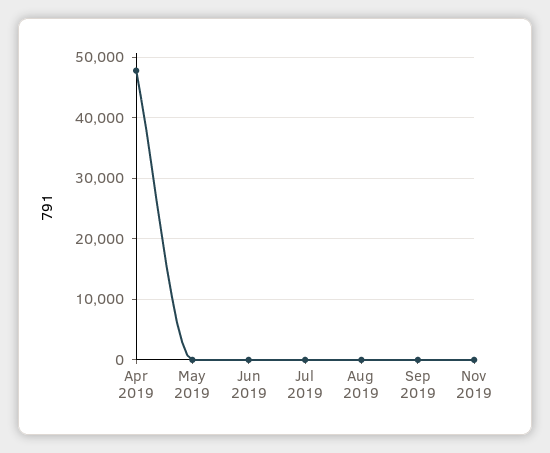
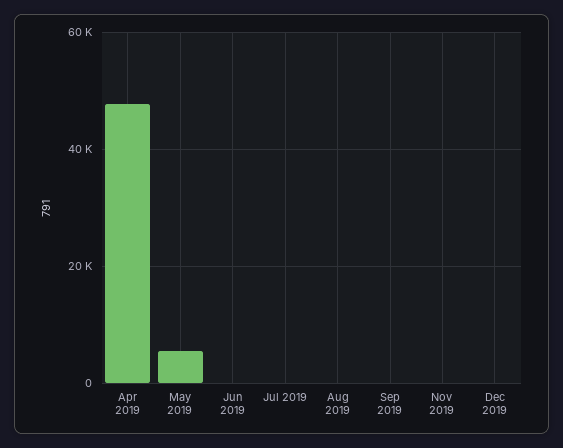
May 2019: 0 -> 6000
Dec 2019: none -> 0

